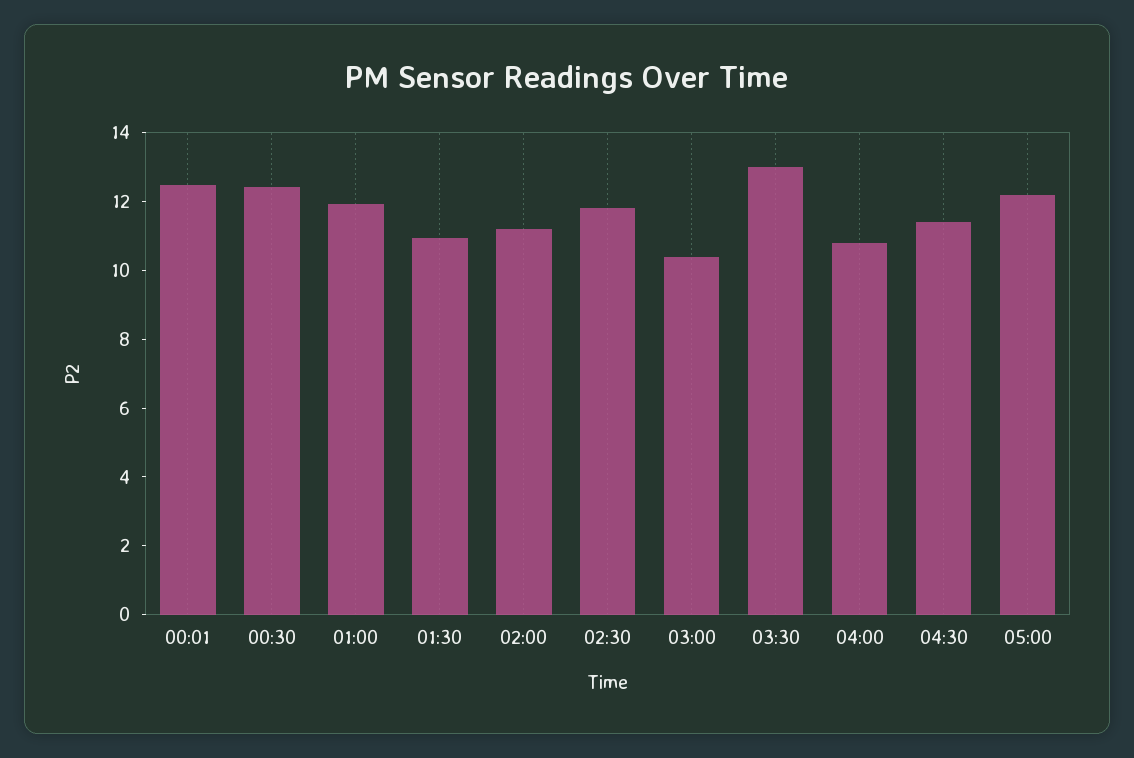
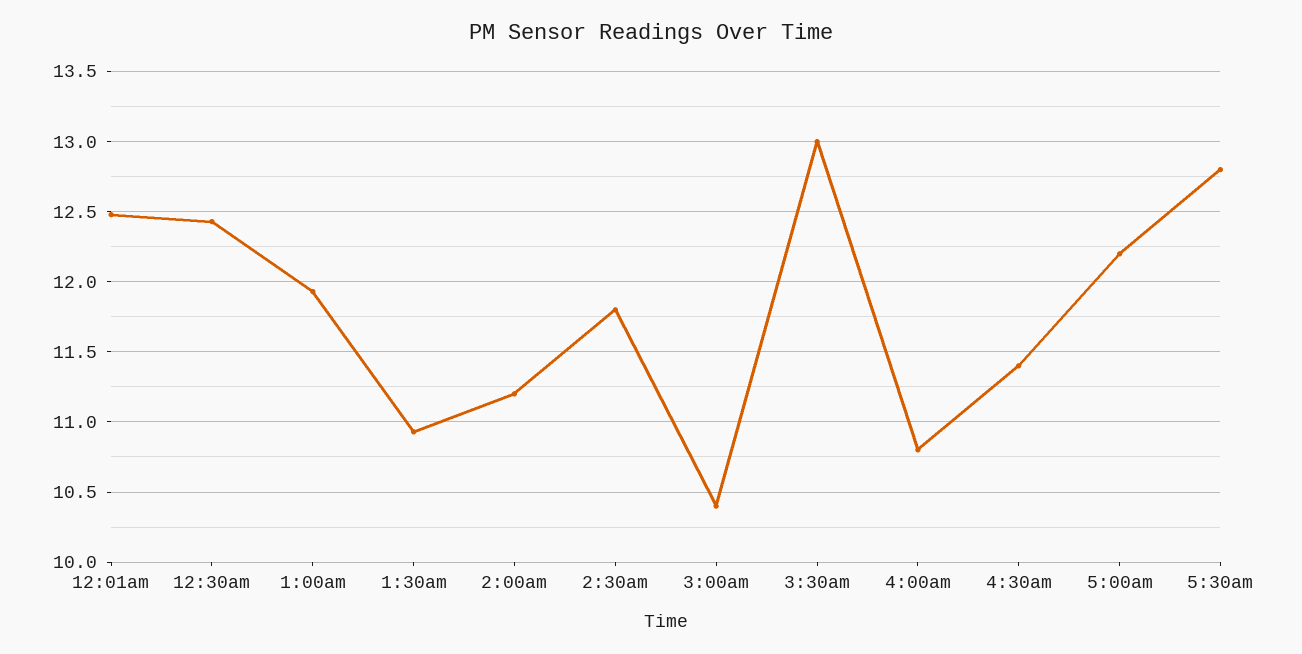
5:30am: none -> 12.8

